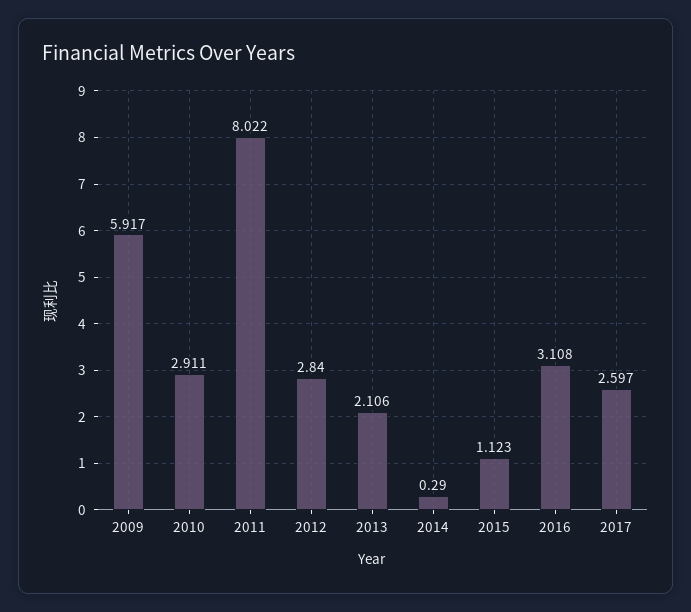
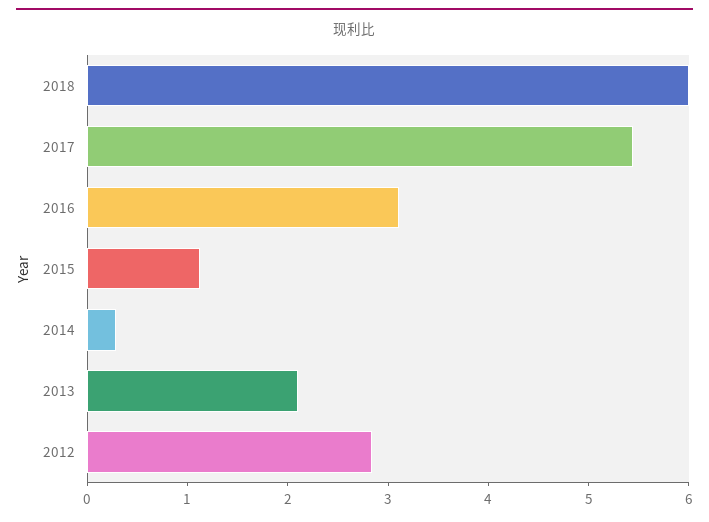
2009: 5.917 -> none
2010: 2.911 -> none
2011: 8.022 -> none
2017: 2.597 -> 5.4
2018: none -> 6

